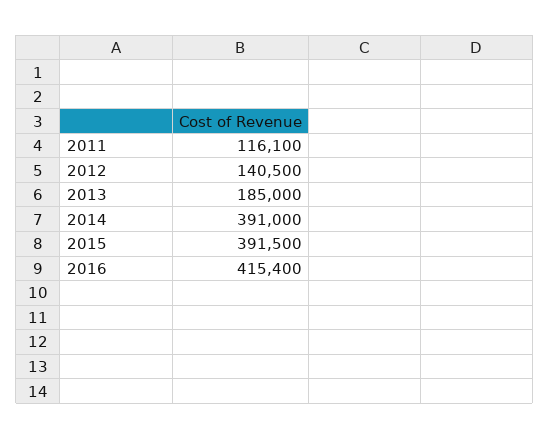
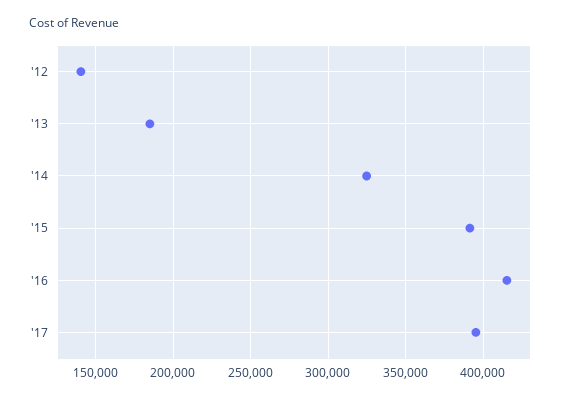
2011: 116100 -> none
2014: 391000 -> 325000
'17: none -> 395000

